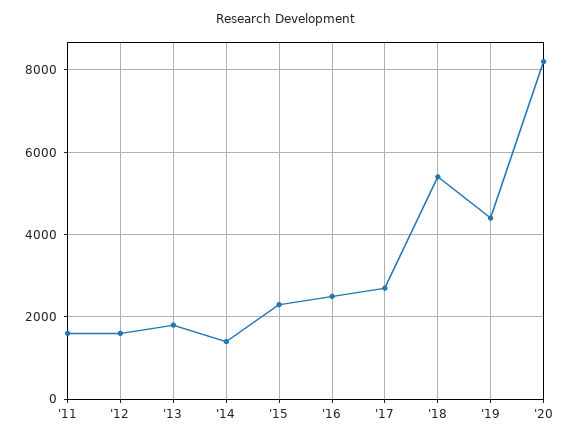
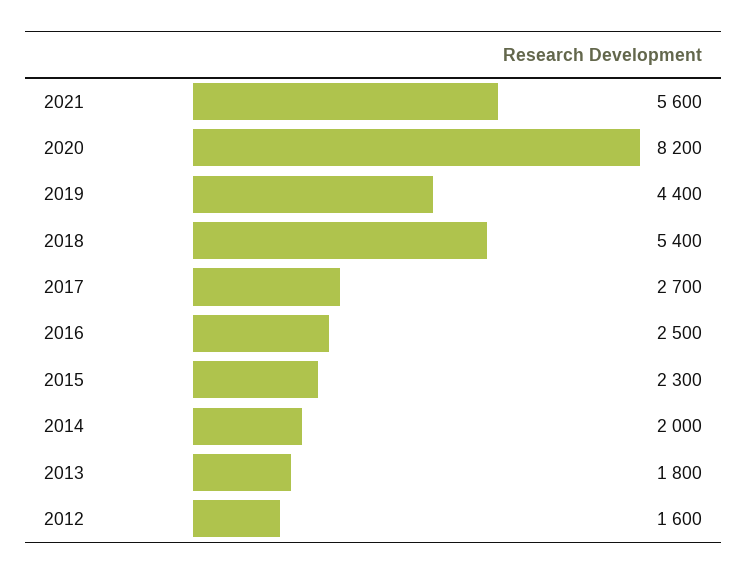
'11: 1600 -> none
'14: 1400 -> 2000
2021: none -> 5600

